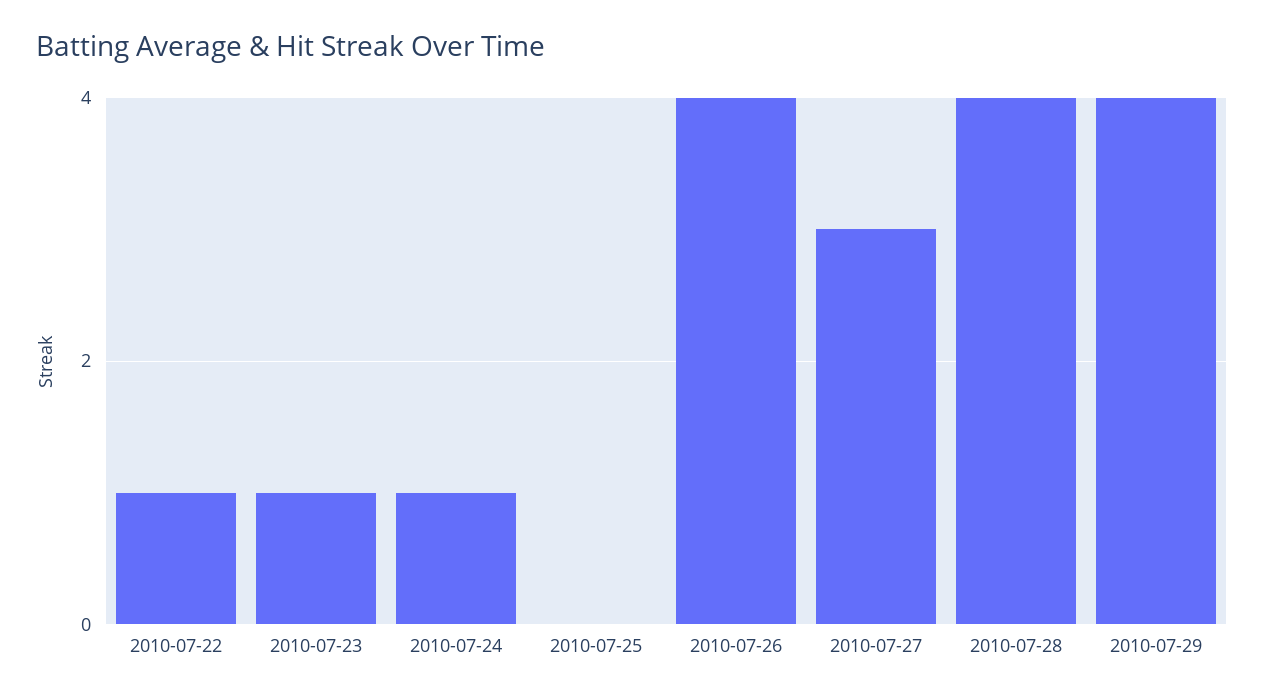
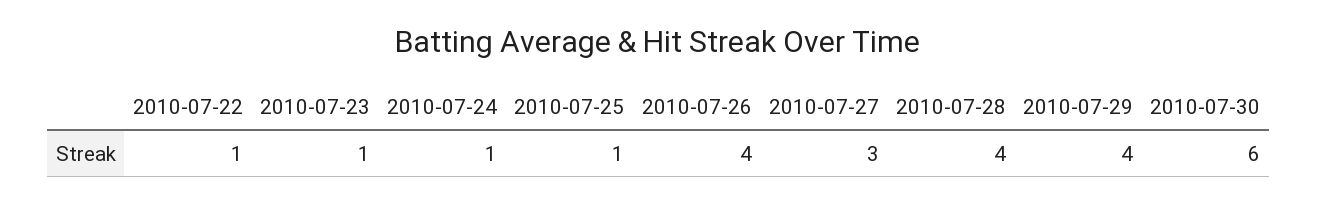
2010-07-25: 0 -> 1
2010-07-30: none -> 6

